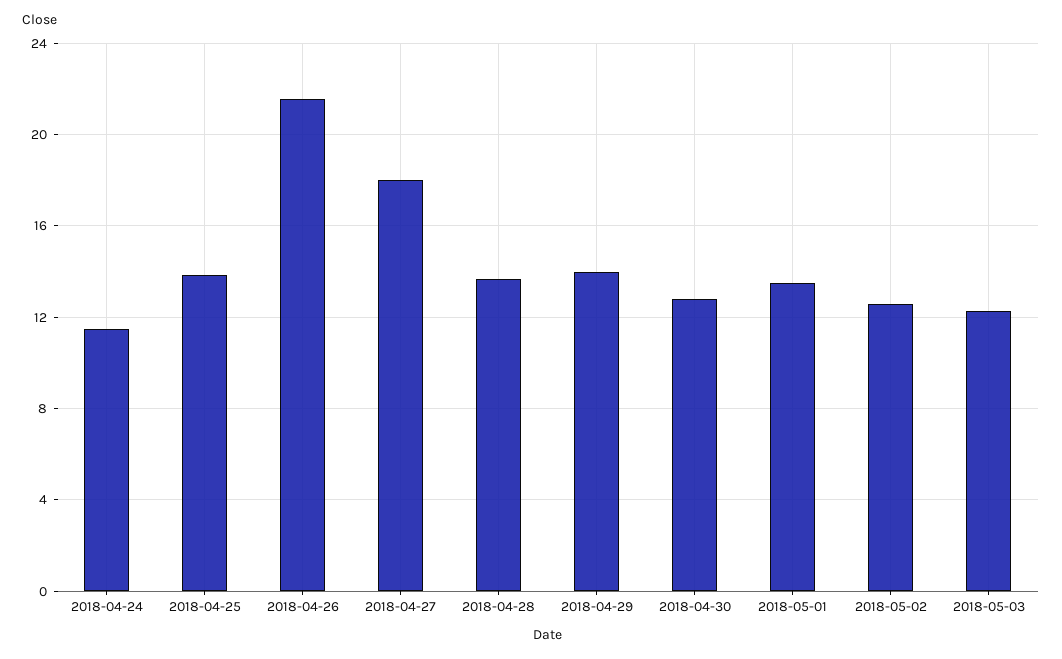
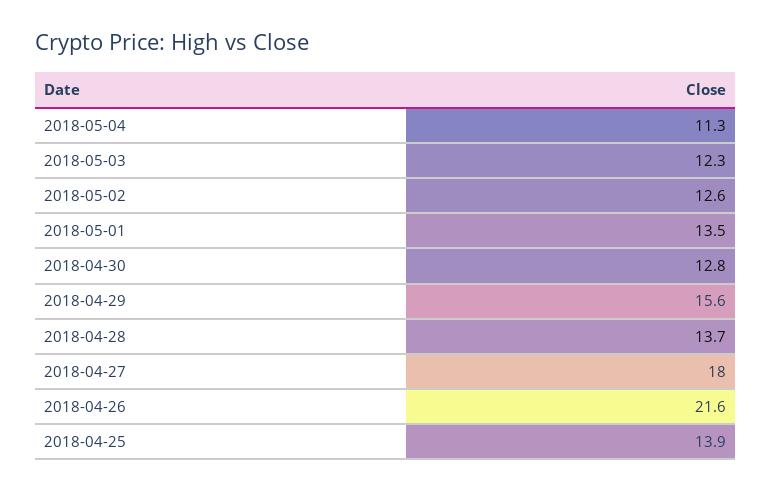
2018-04-24: 11.5 -> none
2018-04-29: 14 -> 15.6
2018-05-04: none -> 11.3

